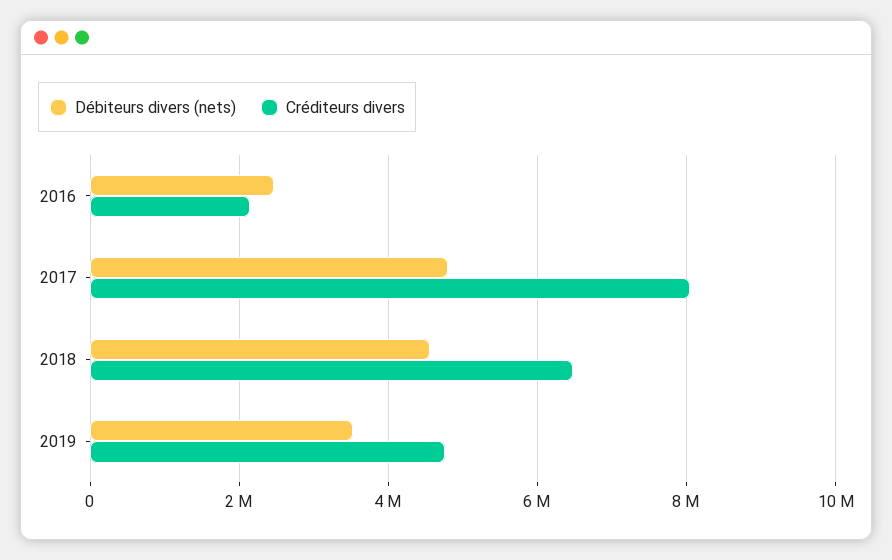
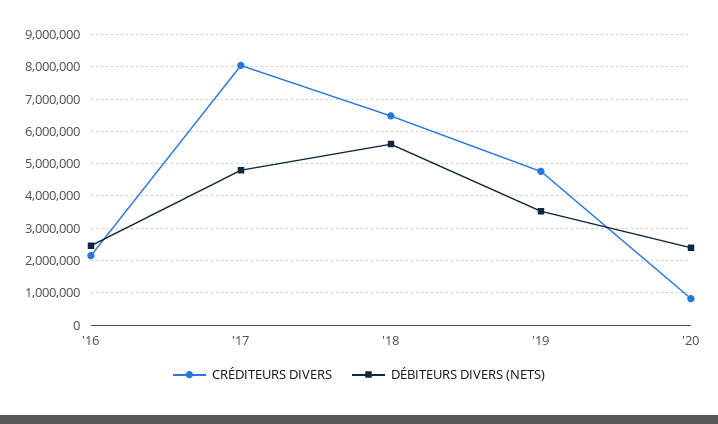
Débiteurs divers (nets), 2018: 4600000 -> 5600000
Créditeurs divers, '20: none -> 800000
Débiteurs divers (nets), '20: none -> 2400000

